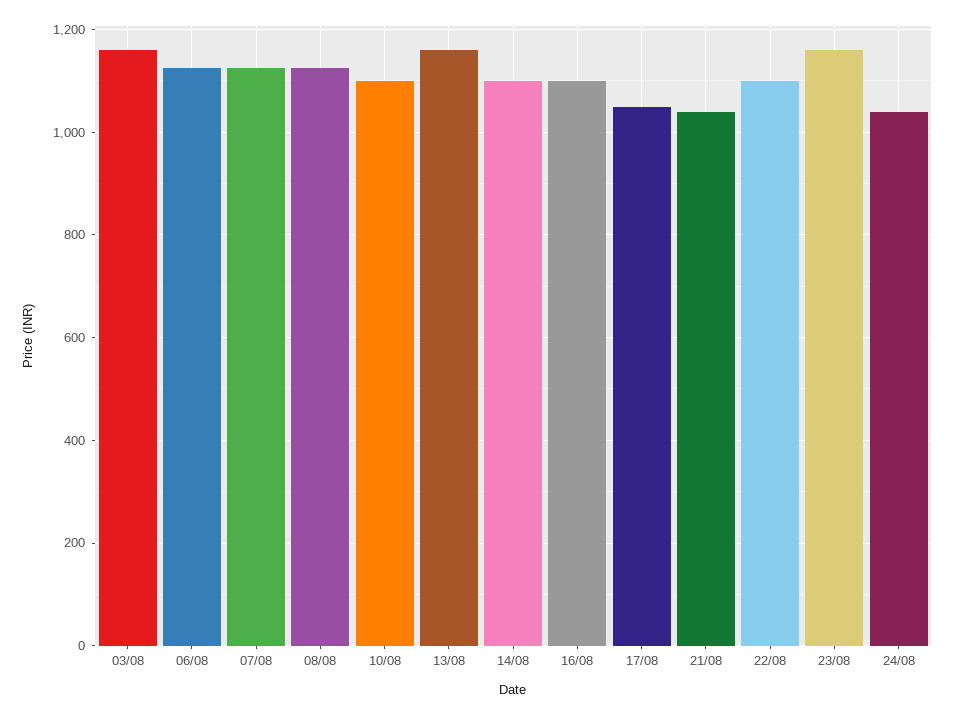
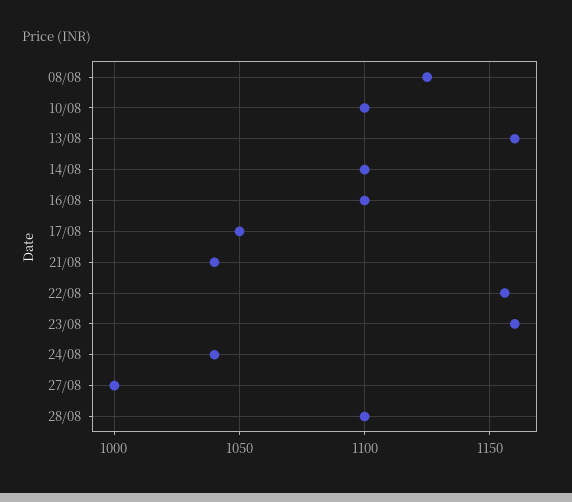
03/08: 1160 -> none
06/08: 1120 -> none
07/08: 1120 -> none
22/08: 1100 -> 1155
27/08: none -> 1000
28/08: none -> 1100

